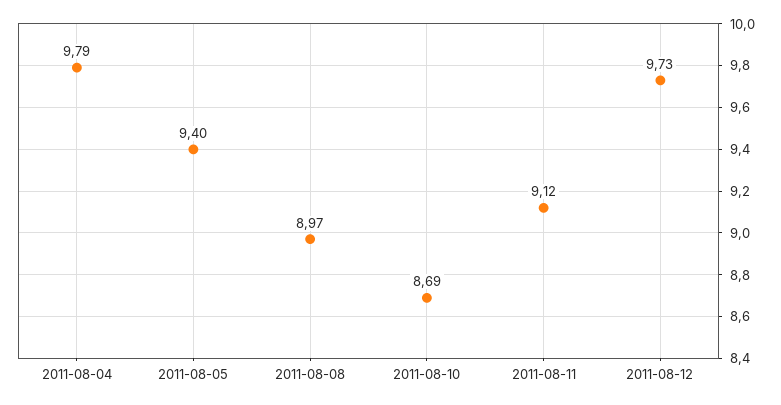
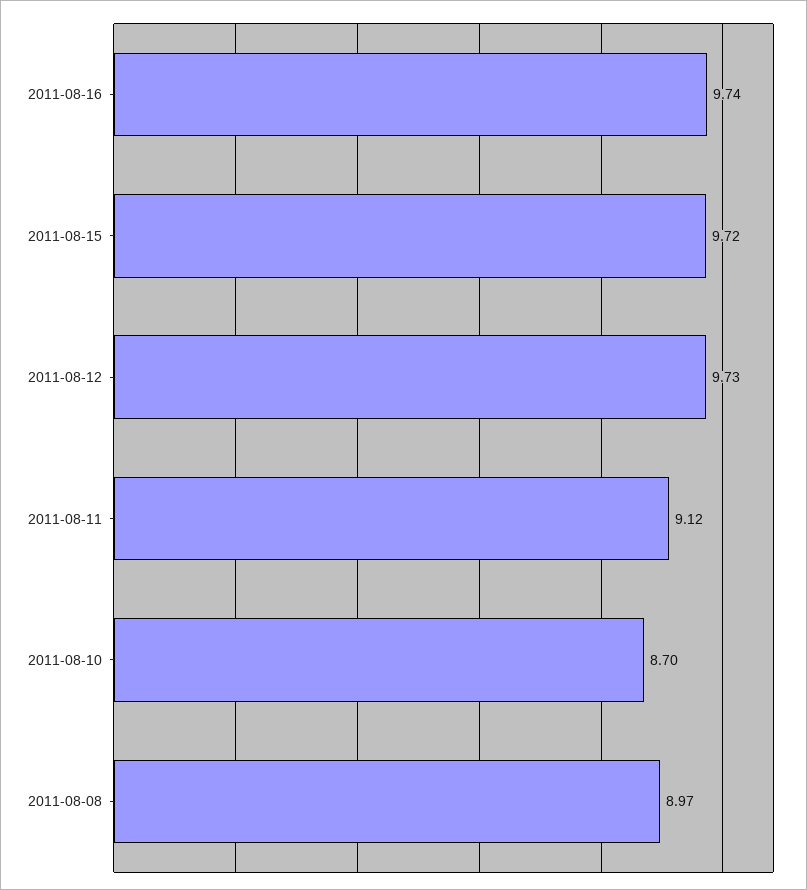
2011-08-04: 9.79 -> none
2011-08-05: 9.4 -> none
2011-08-10: 8.69 -> 8.7
2011-08-16: none -> 9.74
2011-08-15: none -> 9.72

